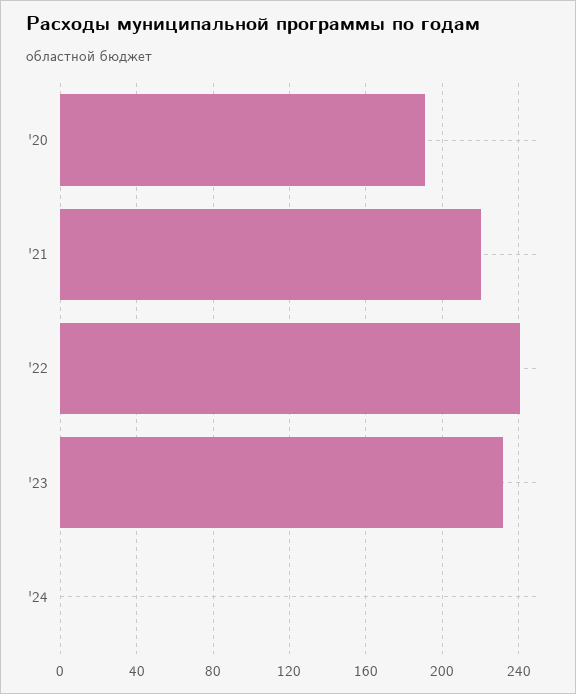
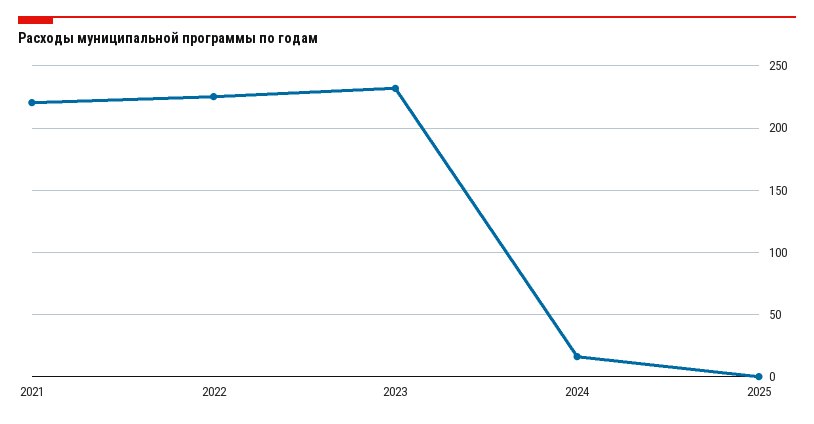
'20: 190 -> none
'22: 240 -> 225
'24: 0 -> 15
2025: none -> 0

